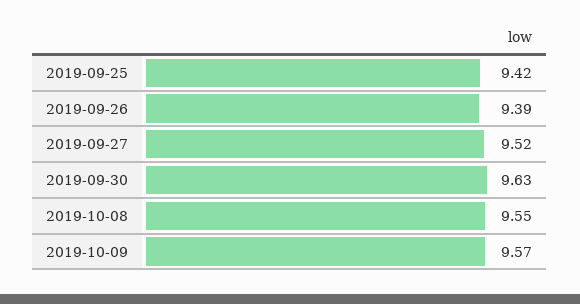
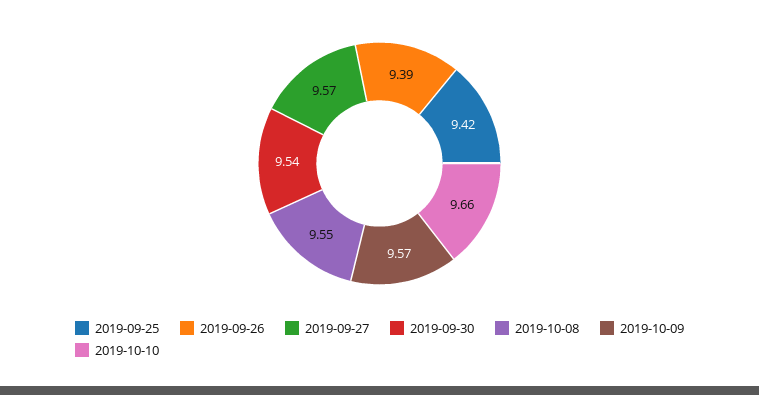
2019-09-27: 9.52 -> 9.57
2019-09-30: 9.63 -> 9.54
2019-10-10: none -> 9.66

